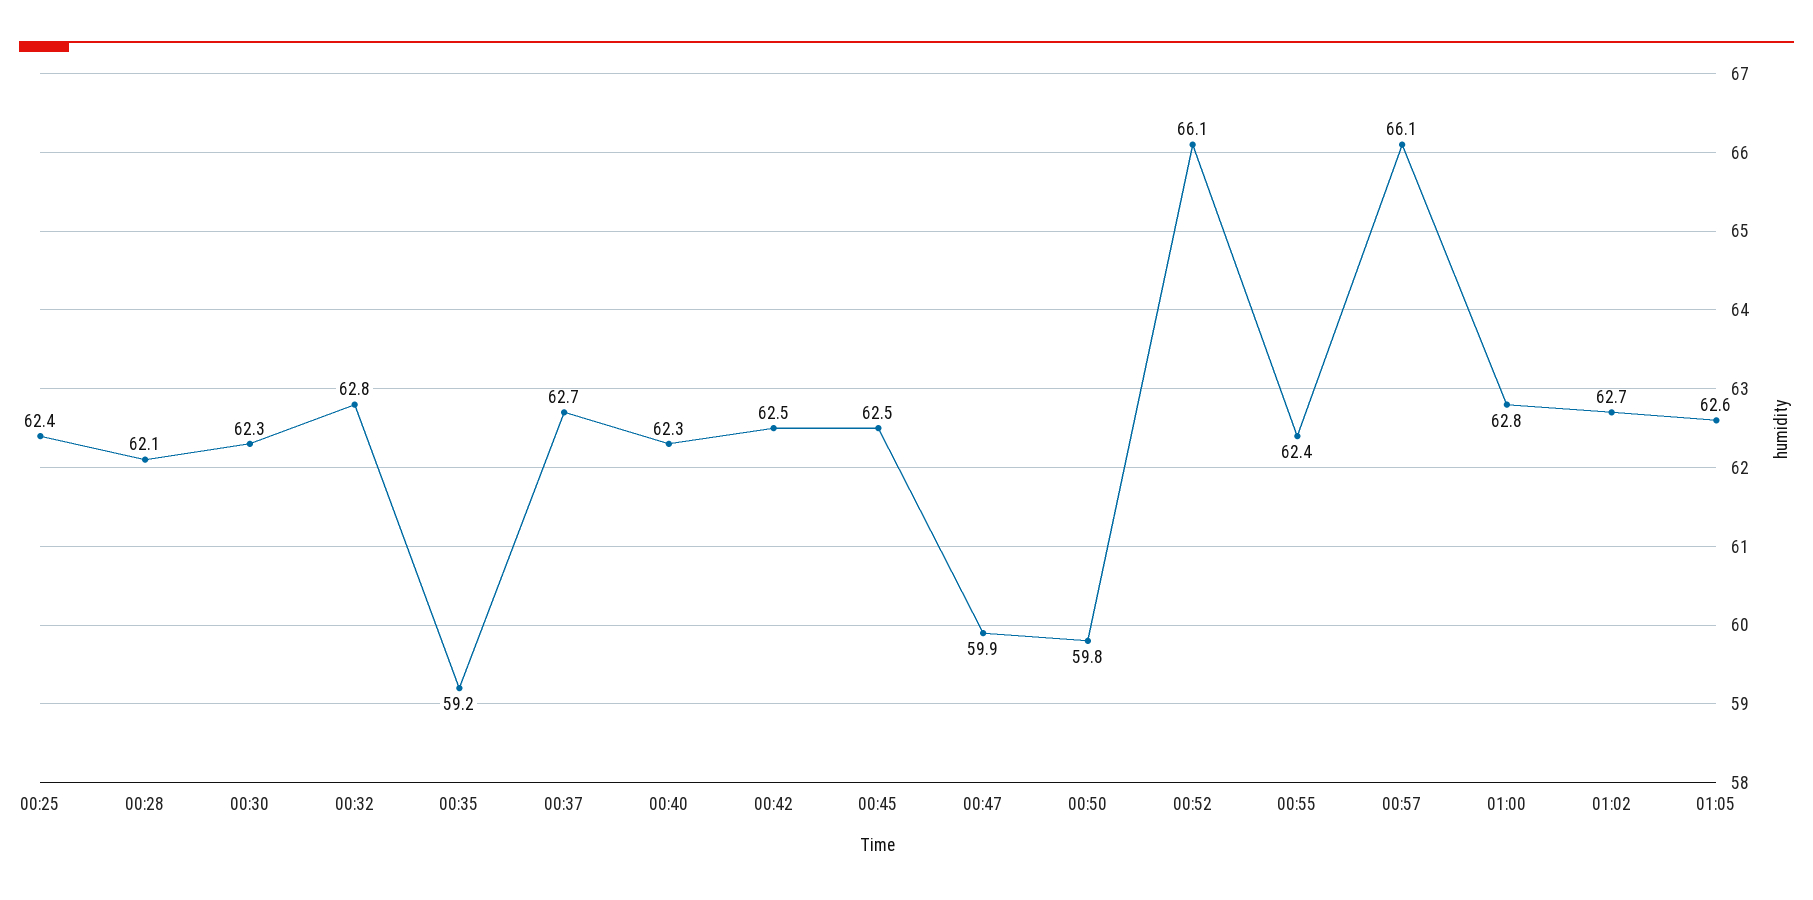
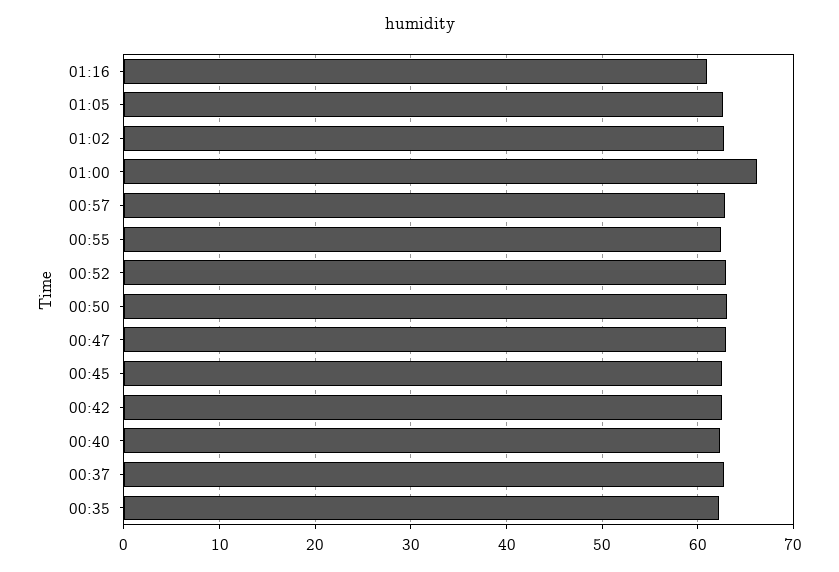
00:25: 62.4 -> none
00:28: 62.1 -> none
00:30: 62.3 -> none
00:32: 62.8 -> none
00:35: 59.2 -> 62
00:47: 59.9 -> 63
00:50: 59.8 -> 63
00:52: 66.1 -> 63
00:57: 66.1 -> 63
01:00: 62.8 -> 66
01:16: none -> 61

